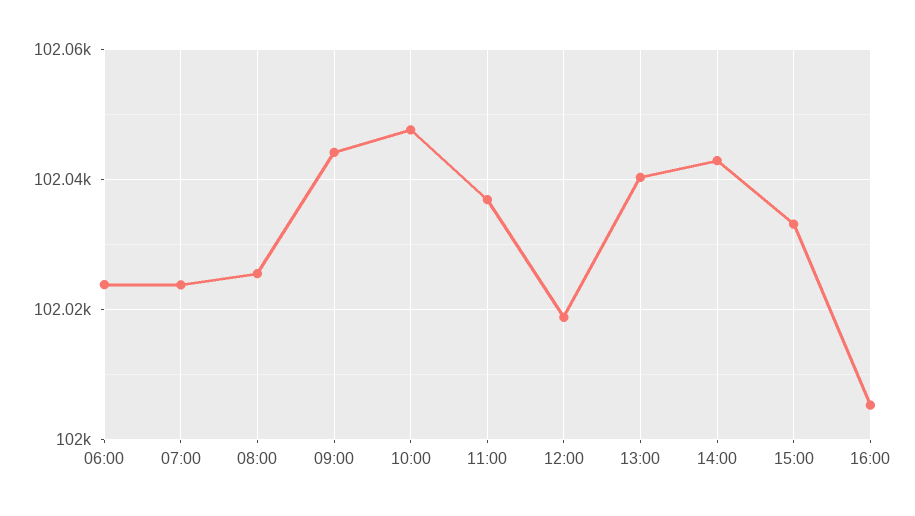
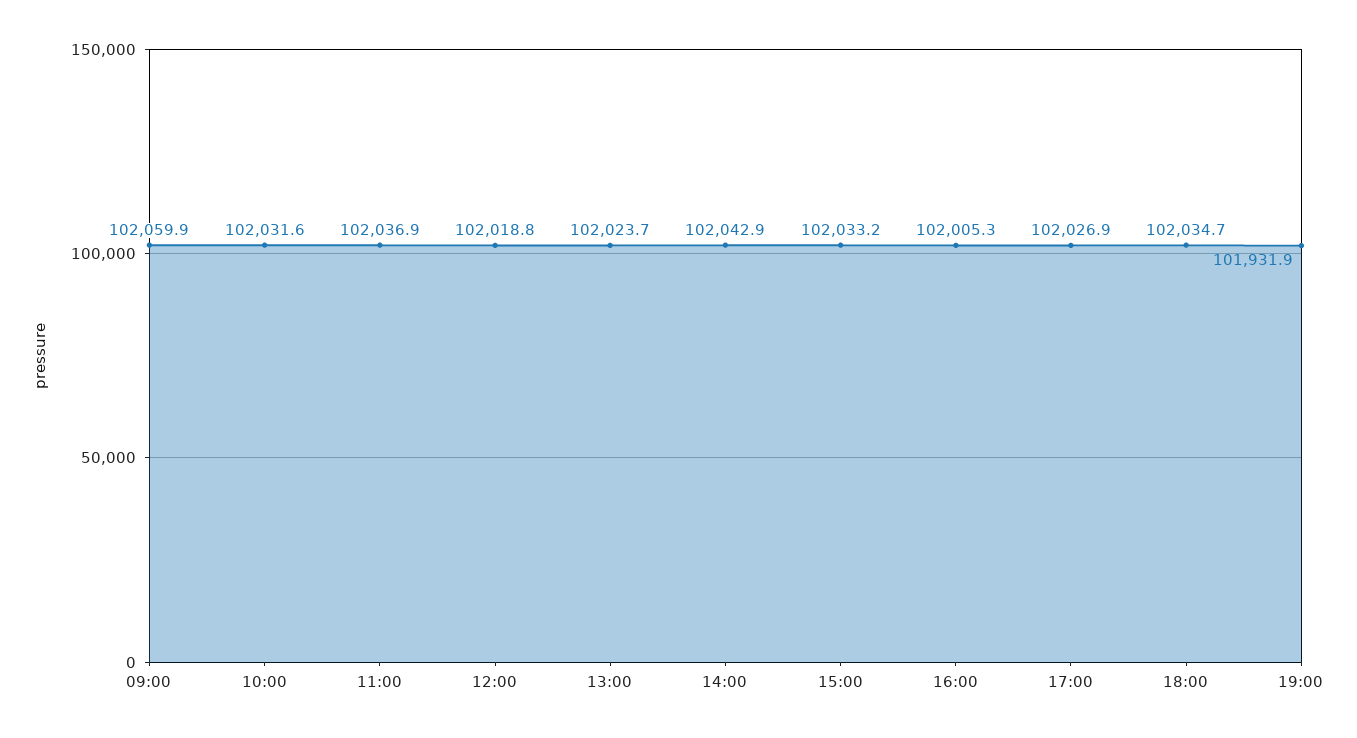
06:00: 102024 -> none
07:00: 102024 -> none
08:00: 102026 -> none
09:00: 102044 -> 102059.9
10:00: 102048 -> 102031.6
13:00: 102040 -> 102023.7
17:00: none -> 102026.9
18:00: none -> 102034.7
19:00: none -> 101931.9

